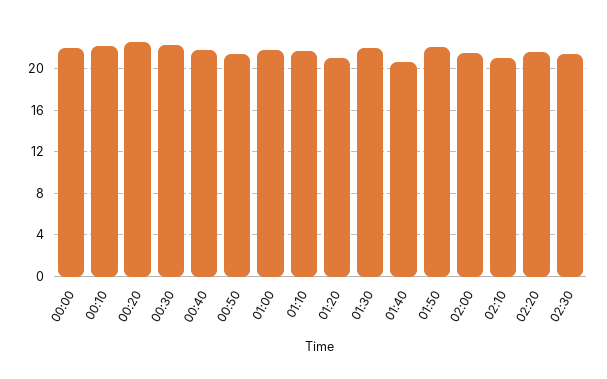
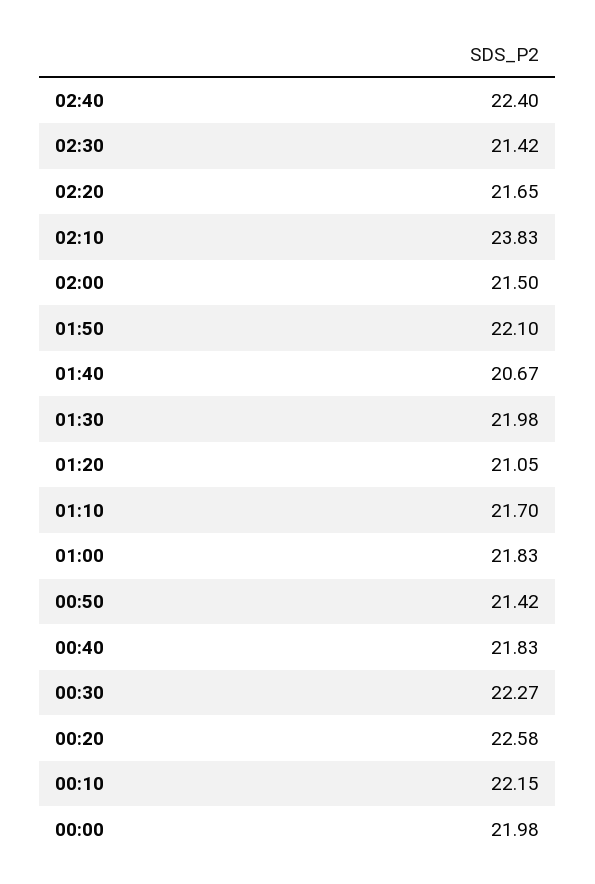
02:10: 21 -> 23.83
02:40: none -> 22.4

